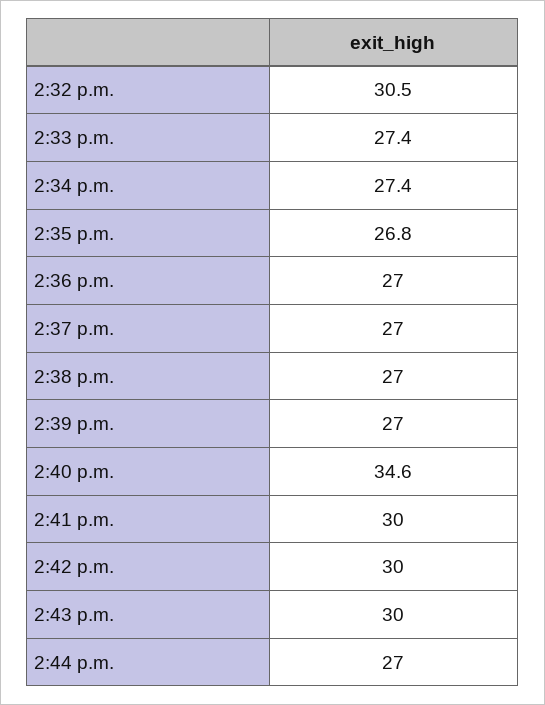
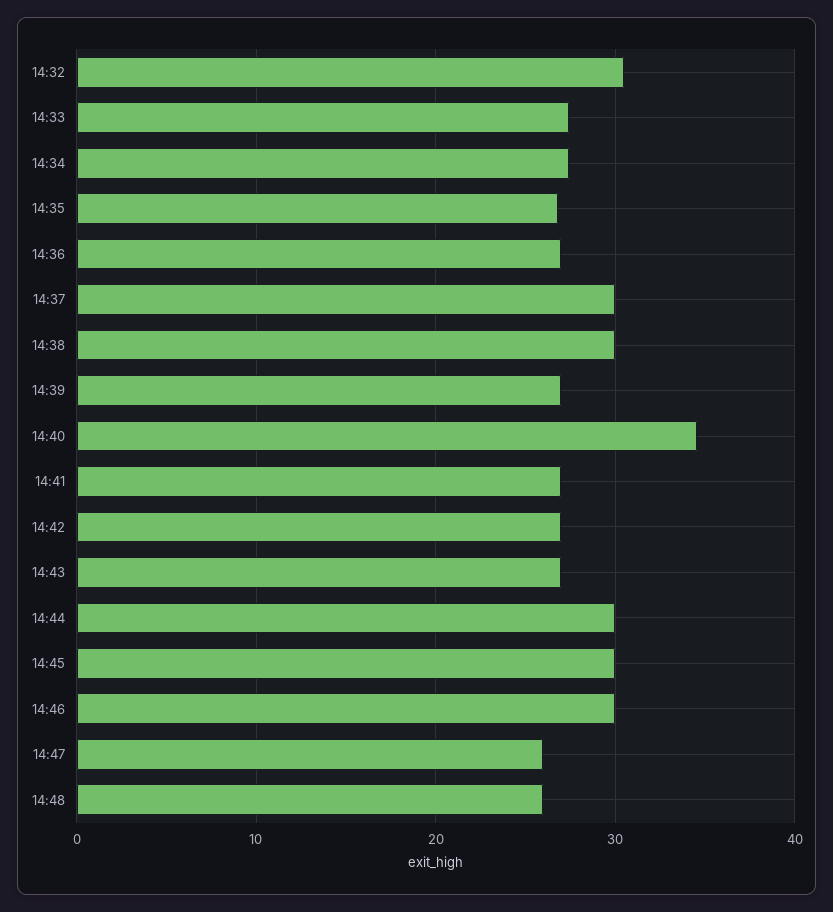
2:37 p.m.: 27 -> 30
2:38 p.m.: 27 -> 30
2:41 p.m.: 30 -> 27
2:42 p.m.: 30 -> 27
2:43 p.m.: 30 -> 27
2:44 p.m.: 27 -> 30
14:45: none -> 30
14:46: none -> 30
14:47: none -> 26
14:48: none -> 26

